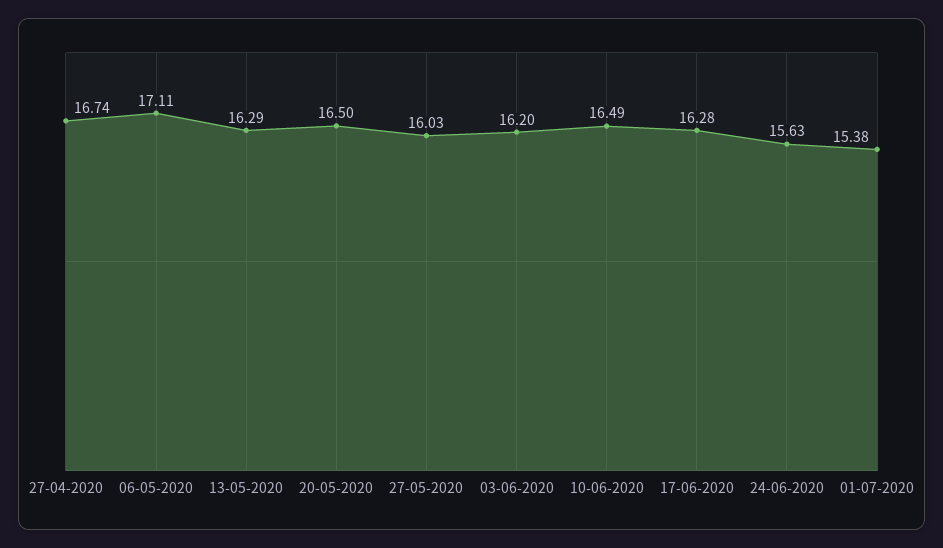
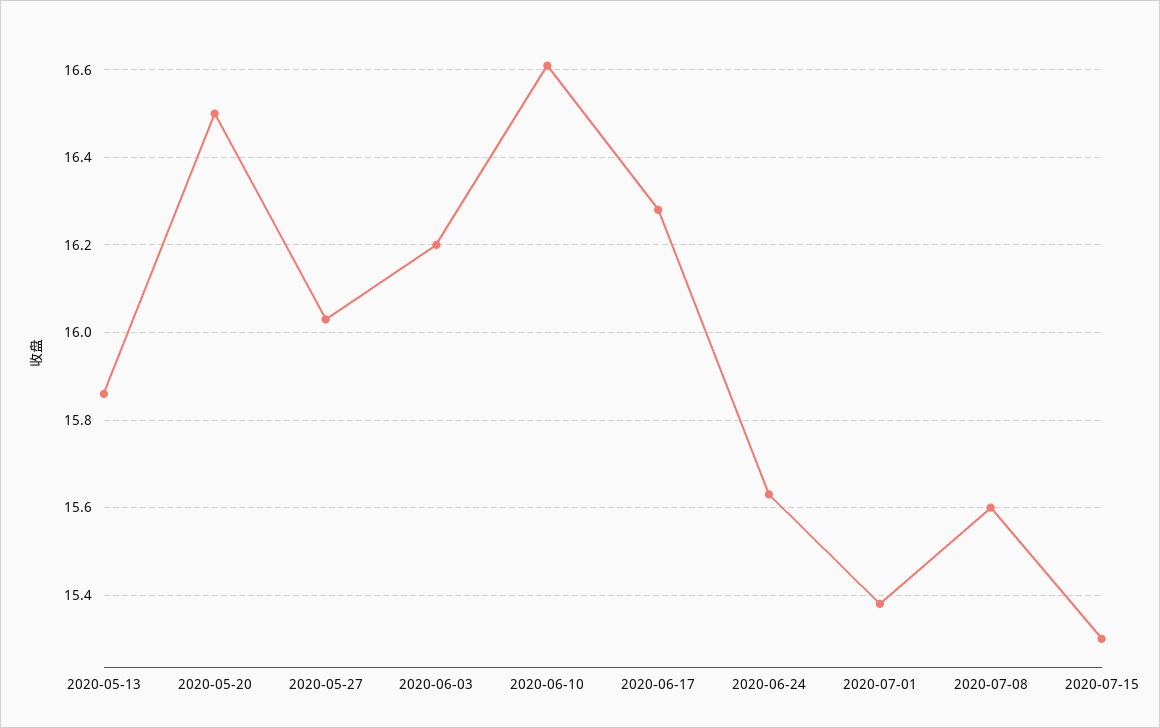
27-04-2020: 16.74 -> none
06-05-2020: 17.11 -> none
13-05-2020: 16.29 -> 15.85
10-06-2020: 16.49 -> 16.6
2020-07-08: none -> 15.6
2020-07-15: none -> 15.3

